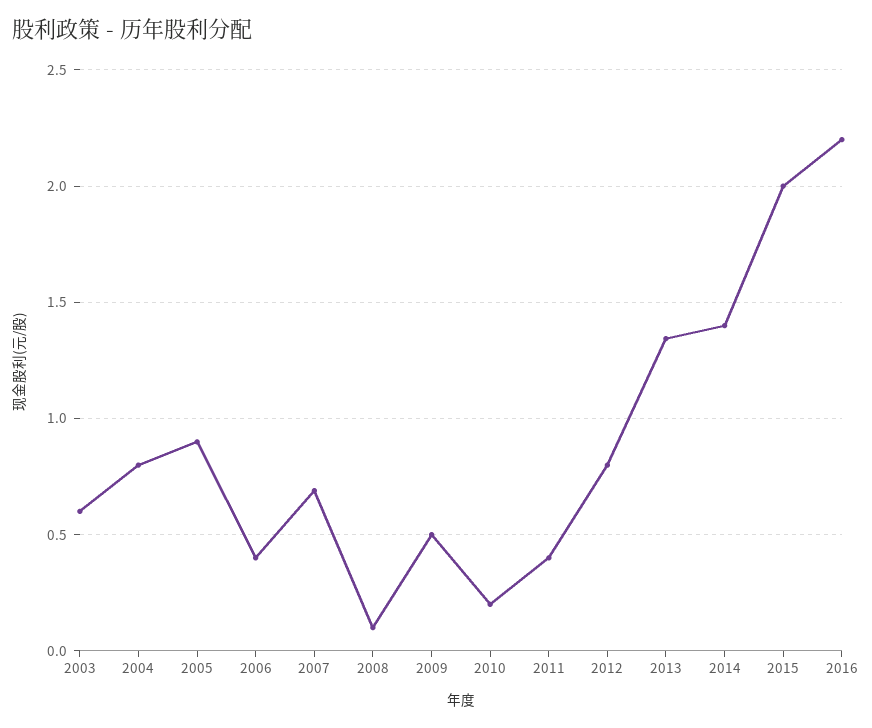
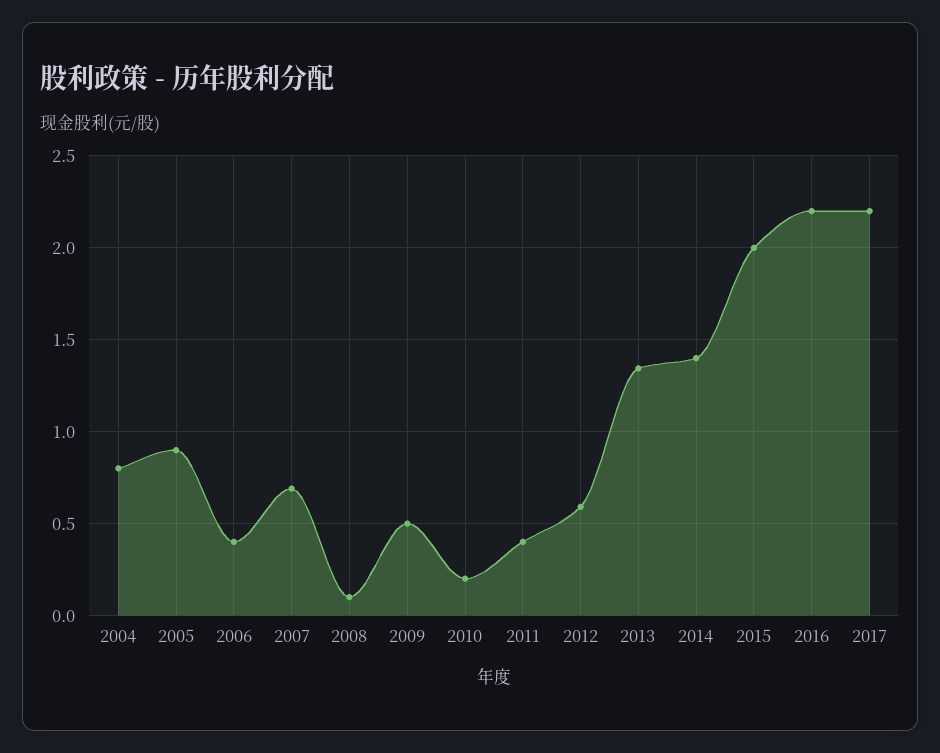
2003: 0.6 -> none
2012: 0.8 -> 0.6
2017: none -> 2.2

